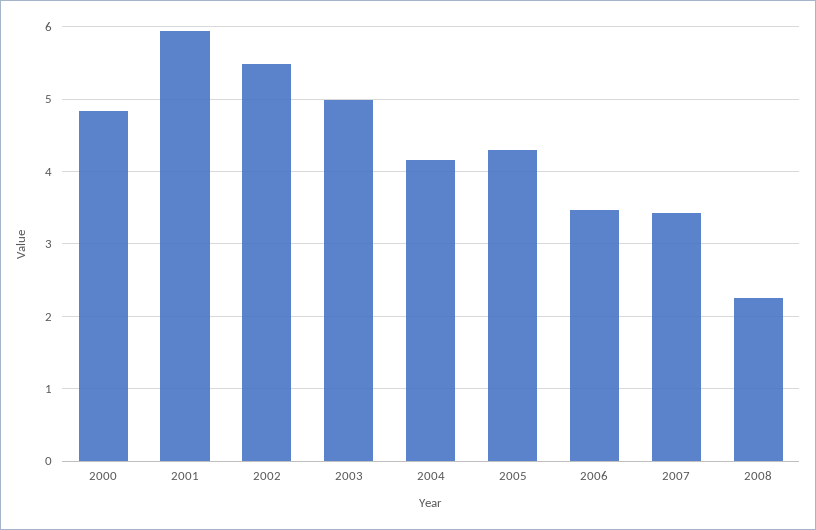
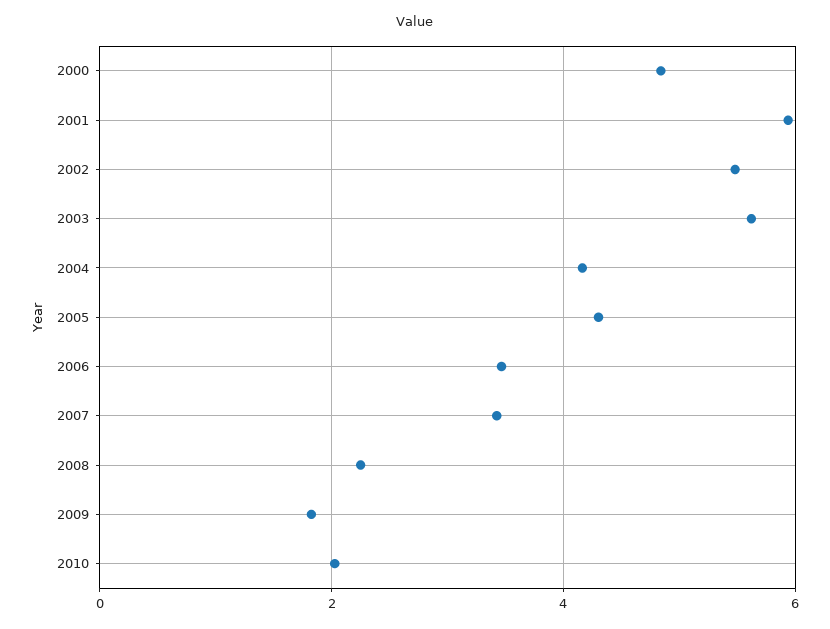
2003: 5 -> 5.6
2009: none -> 1.8
2010: none -> 2

